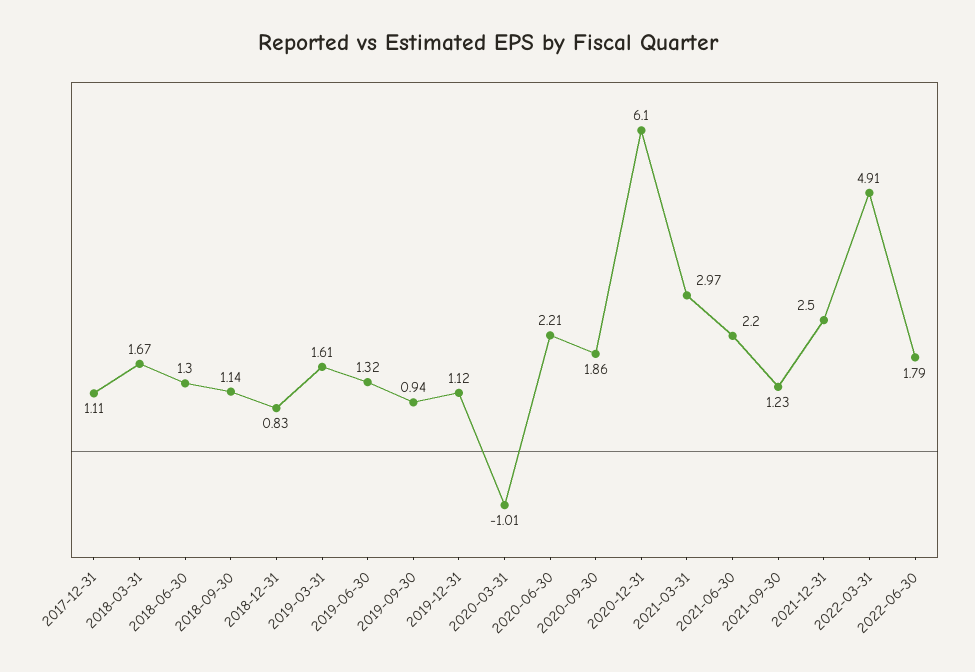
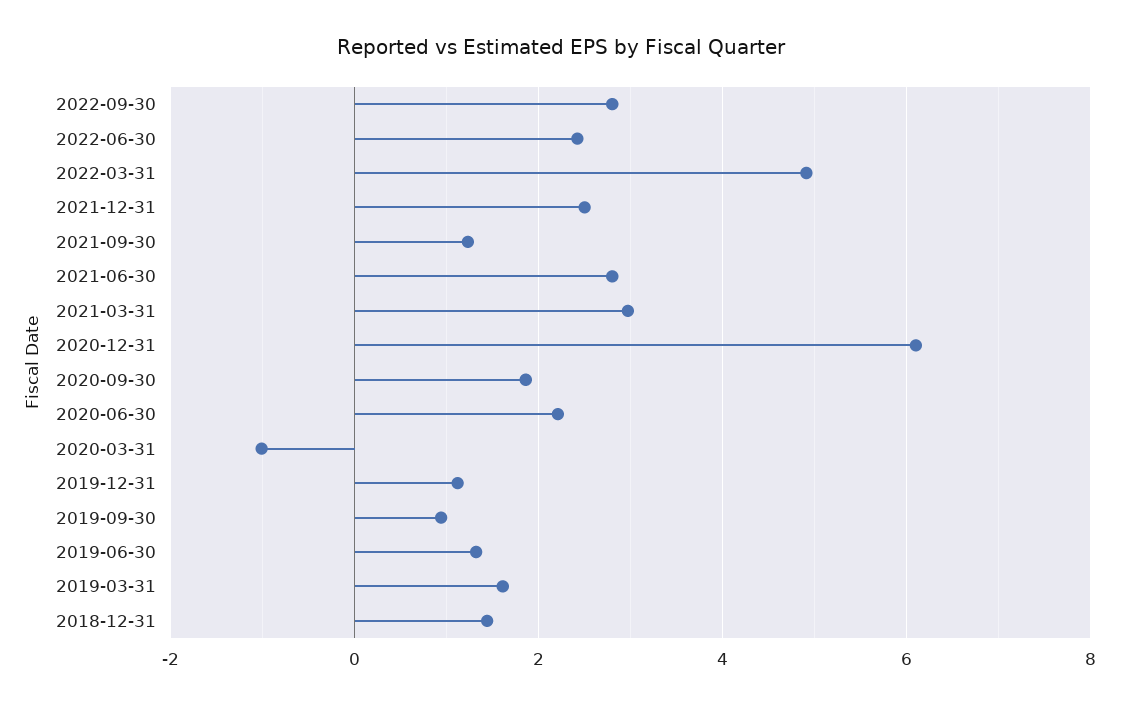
2017-12-31: 1.11 -> none
2018-03-31: 1.67 -> none
2018-06-30: 1.3 -> none
2018-09-30: 1.14 -> none
2018-12-31: 0.83 -> 1.4
2021-06-30: 2.2 -> 2.8
2022-06-30: 1.79 -> 2.4
2022-09-30: none -> 2.8

